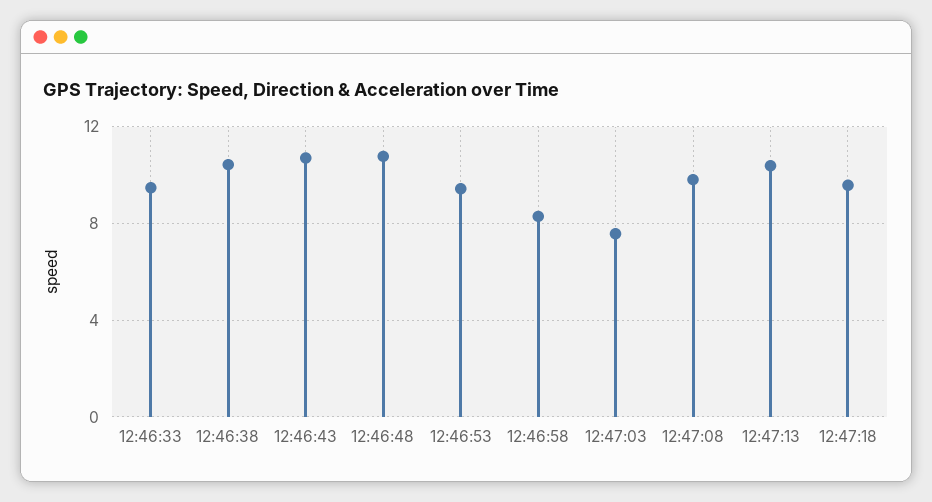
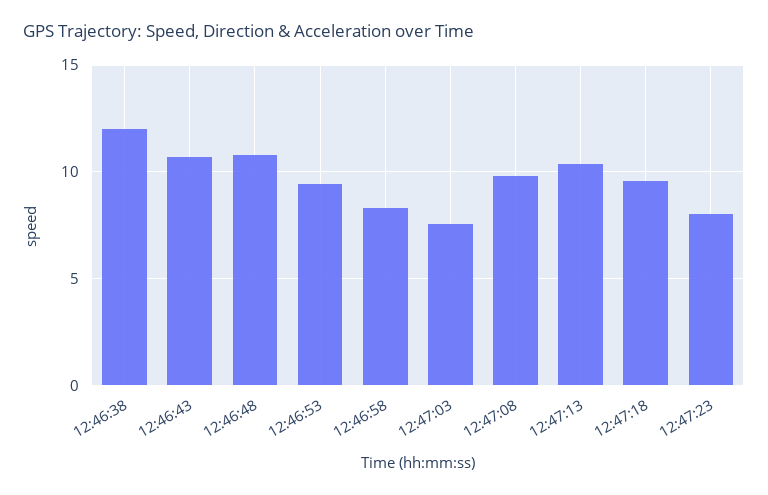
12:46:33: 9.5 -> none
12:46:38: 10.5 -> 12
12:47:23: none -> 8

